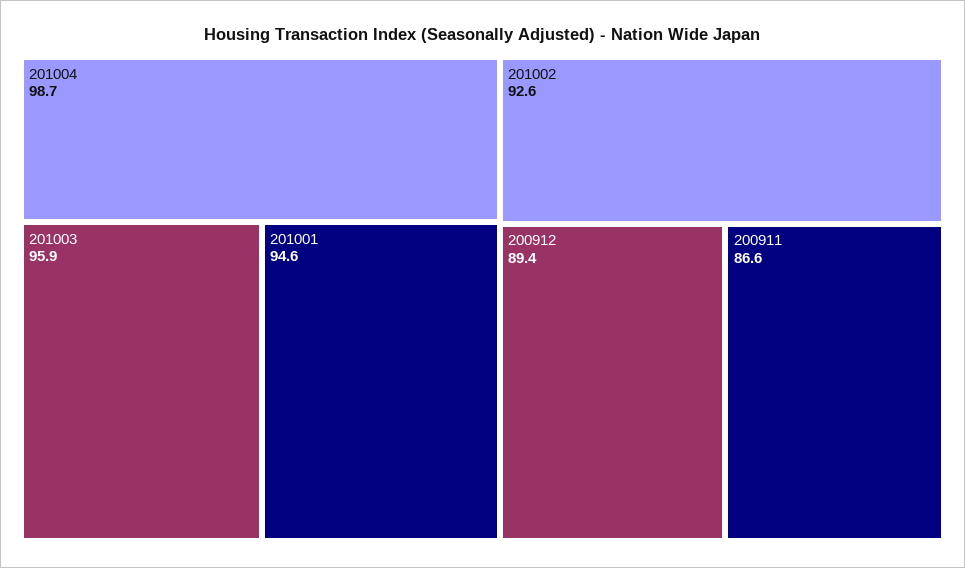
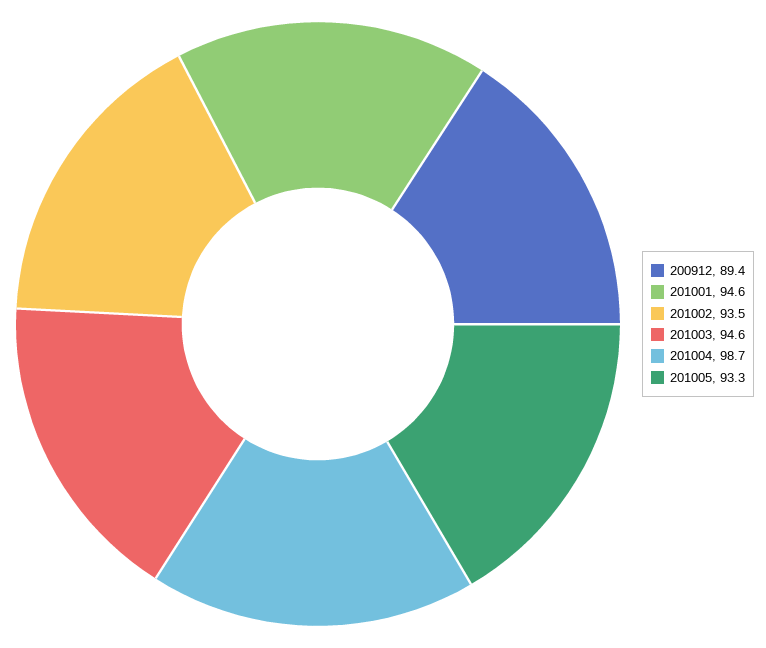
201003: 95.9 -> 94.6
201002: 92.6 -> 93.5
200911: 86.6 -> none
201005: none -> 93.3

